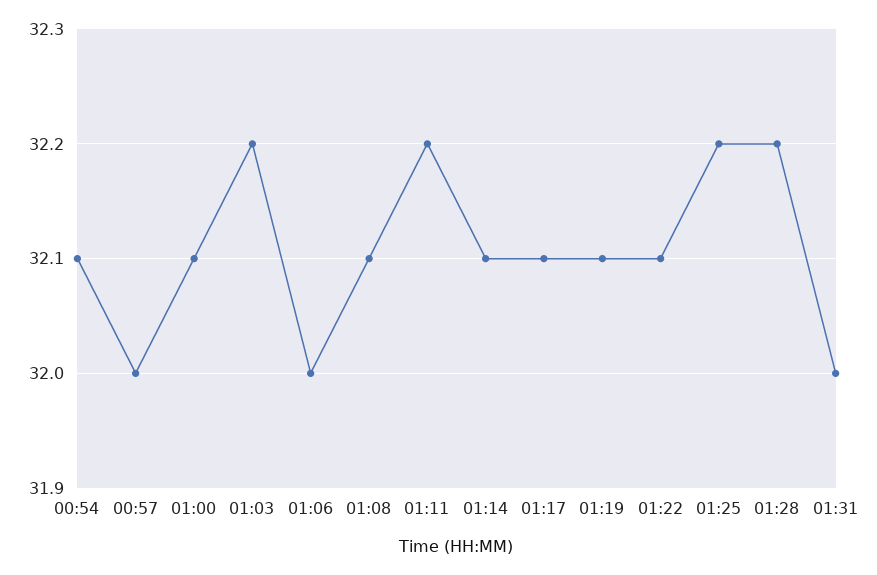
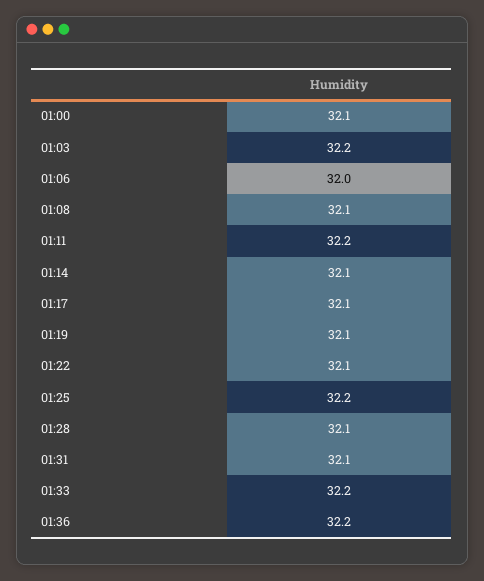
00:54: 32.1 -> none
00:57: 32 -> none
01:28: 32.2 -> 32.1
01:31: 32 -> 32.1
01:33: none -> 32.2
01:36: none -> 32.2

